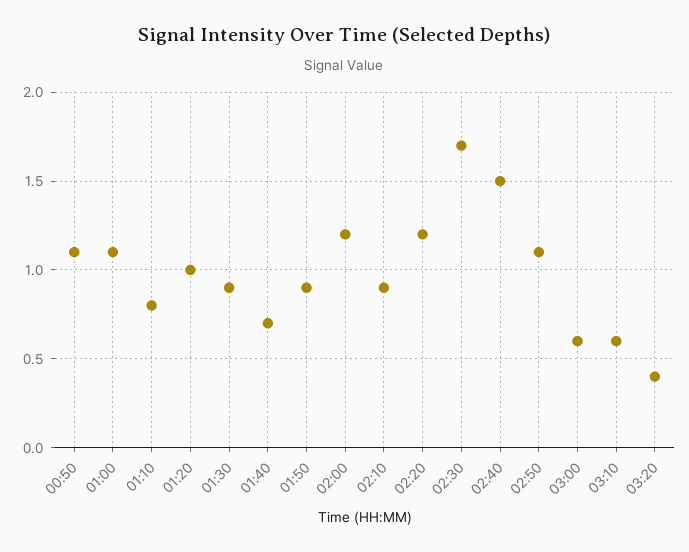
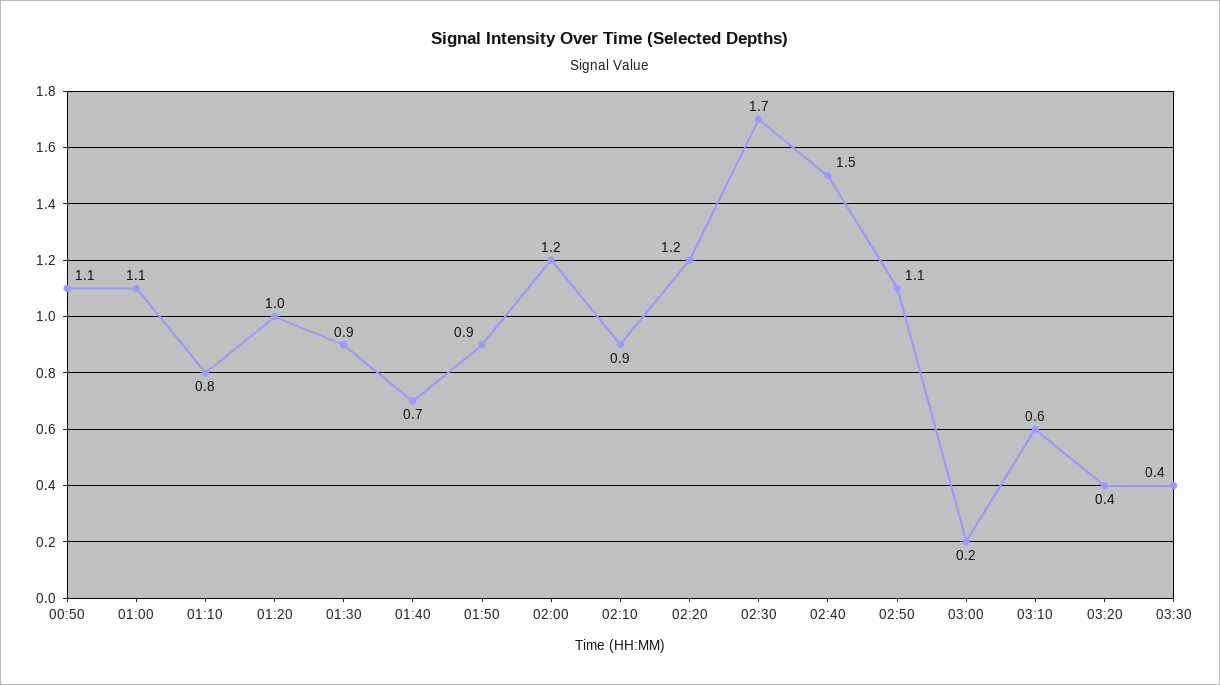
03:00: 0.6 -> 0.2
03:30: none -> 0.4

